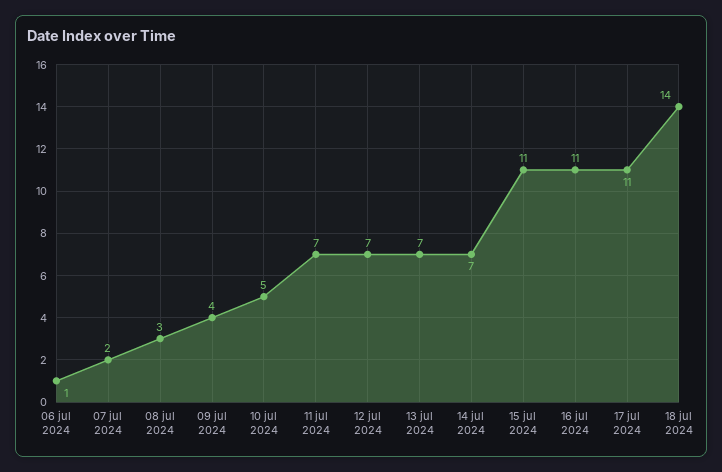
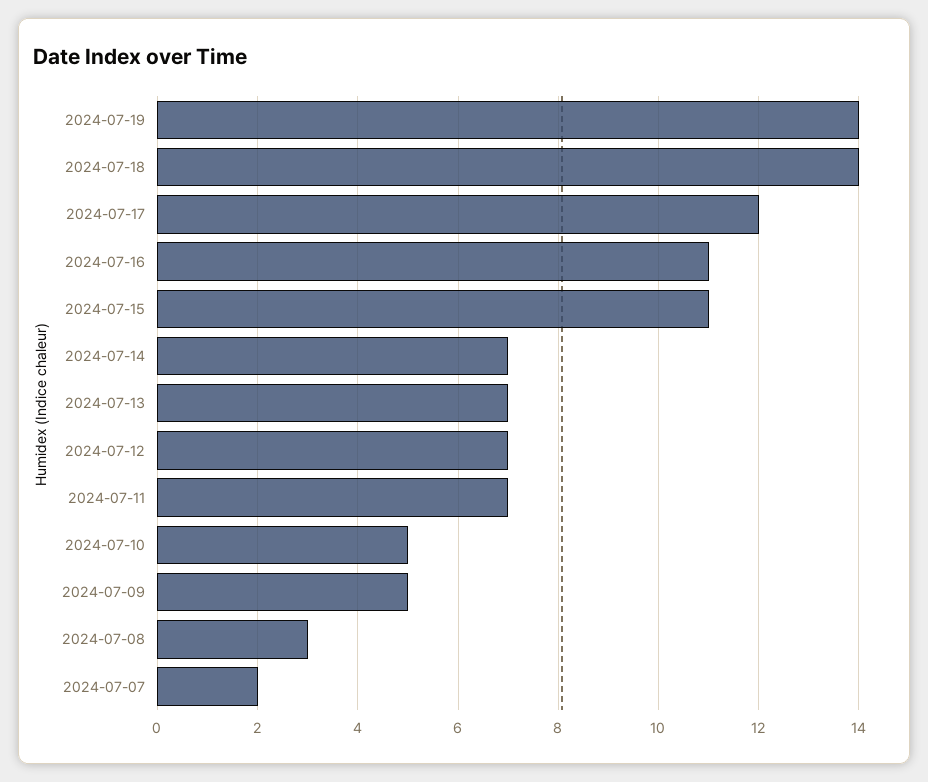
06 jul 2024: 1 -> none
09 jul 2024: 4 -> 5
17 jul 2024: 11 -> 12
2024-07-19: none -> 14

